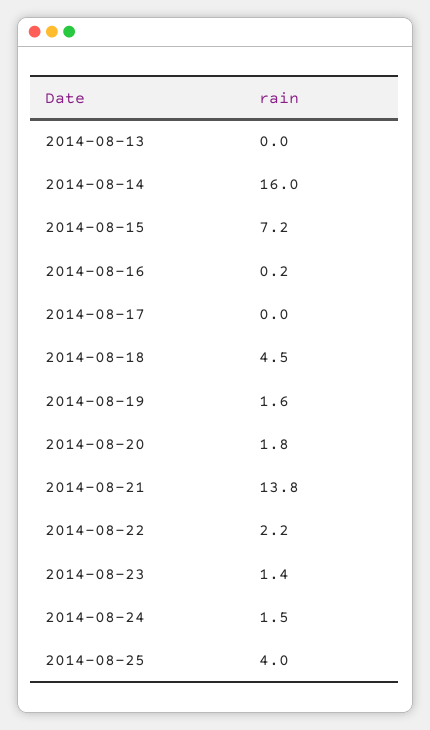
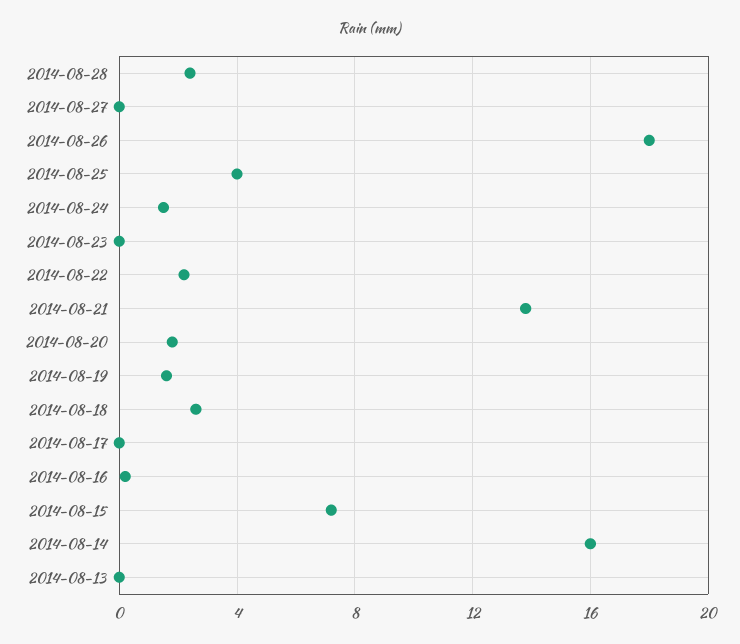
2014-08-18: 4.5 -> 2.5
2014-08-23: 1.4 -> 0
2014-08-28: none -> 2.5
2014-08-27: none -> 0
2014-08-26: none -> 18

